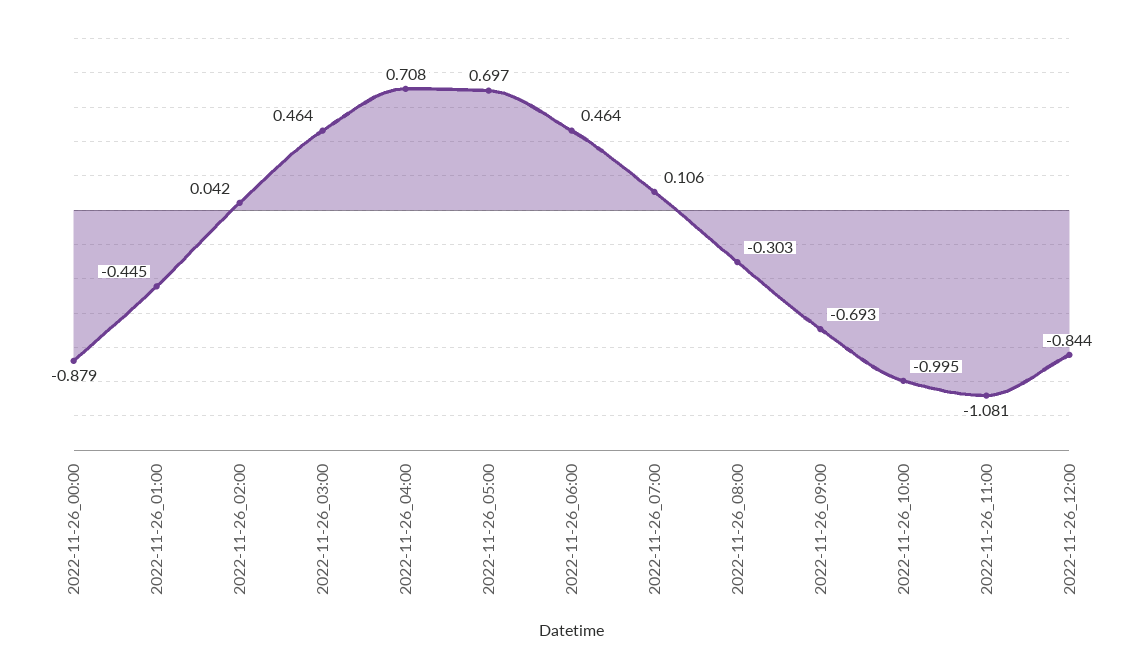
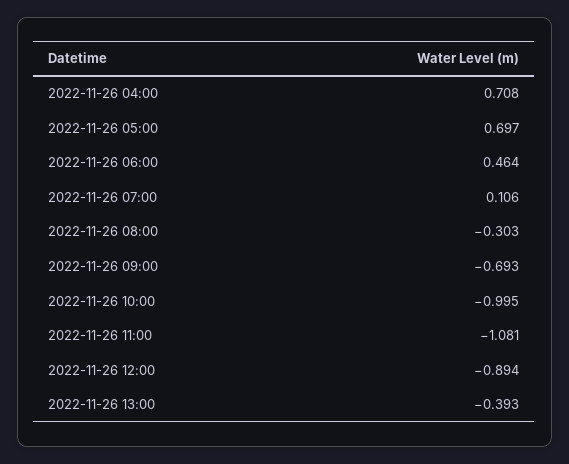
2022-11-26_00:00: -0.879 -> none
2022-11-26_01:00: -0.445 -> none
2022-11-26_02:00: 0.042 -> none
2022-11-26_03:00: 0.464 -> none
2022-11-26_12:00: -0.844 -> -0.894
2022-11-26 13:00: none -> -0.393

